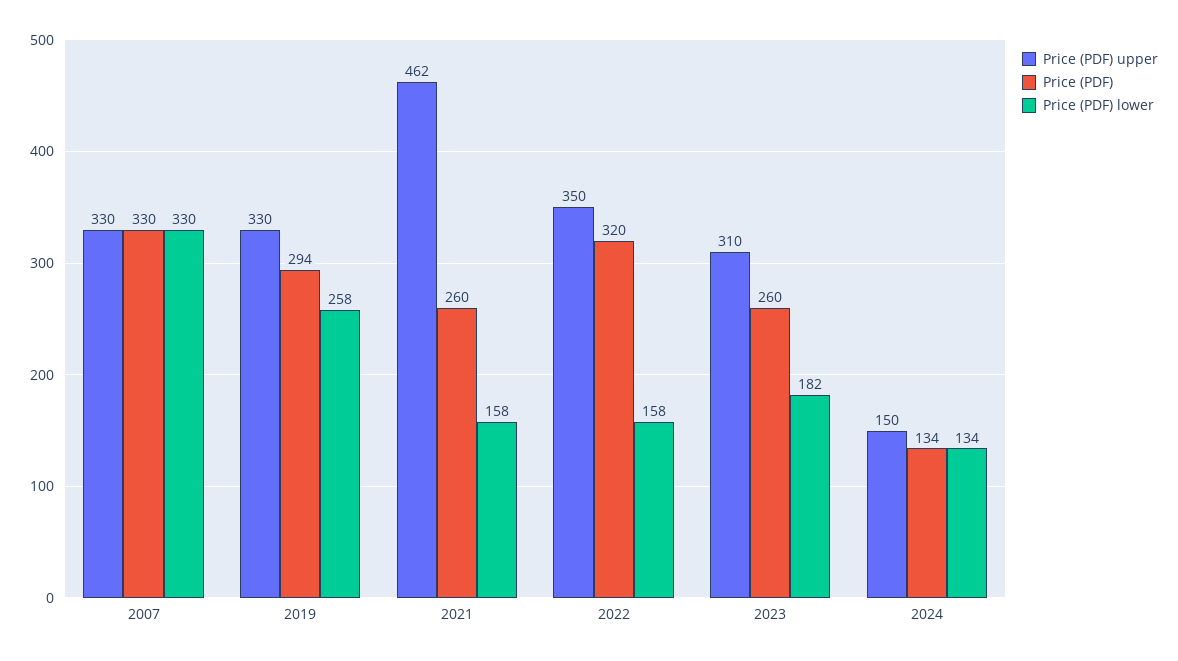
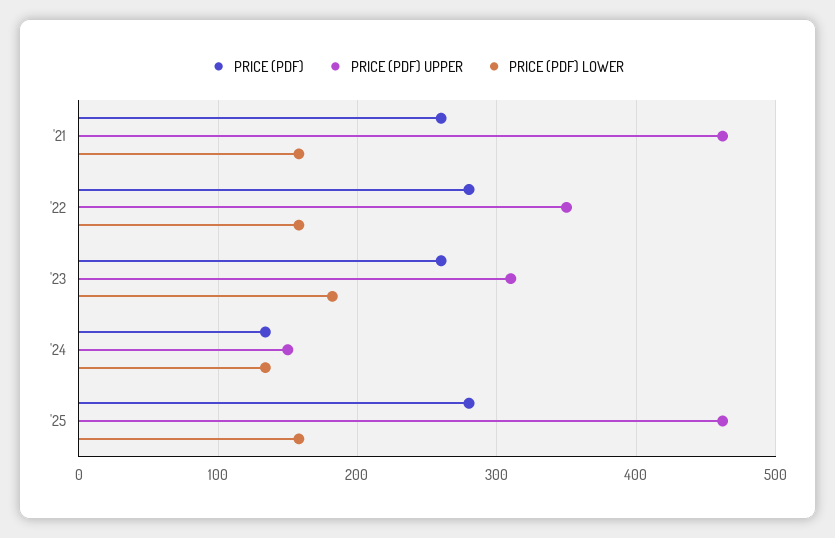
Price (PDF) upper, 2007: 330 -> none
Price (PDF), 2007: 330 -> none
Price (PDF) lower, 2007: 330 -> none
Price (PDF) upper, 2019: 330 -> none
Price (PDF), 2019: 294 -> none
Price (PDF) lower, 2019: 258 -> none
Price (PDF), 2022: 320 -> 280
Price (PDF), '25: none -> 280
Price (PDF) upper, '25: none -> 460
Price (PDF) lower, '25: none -> 160

